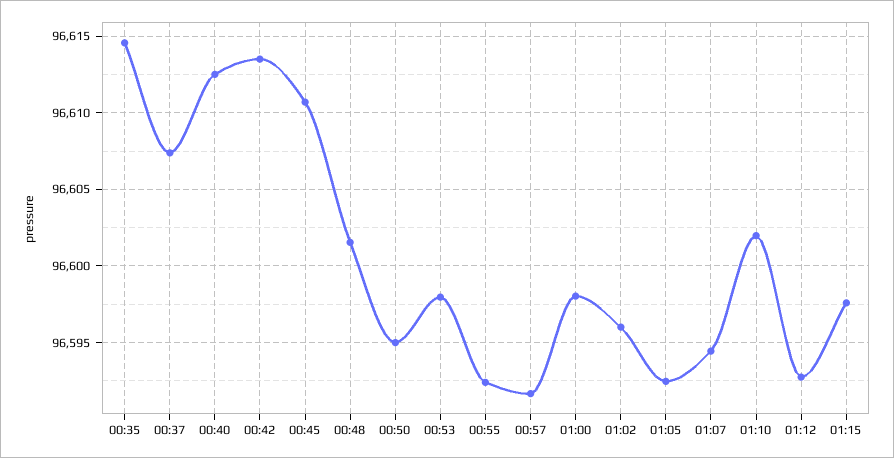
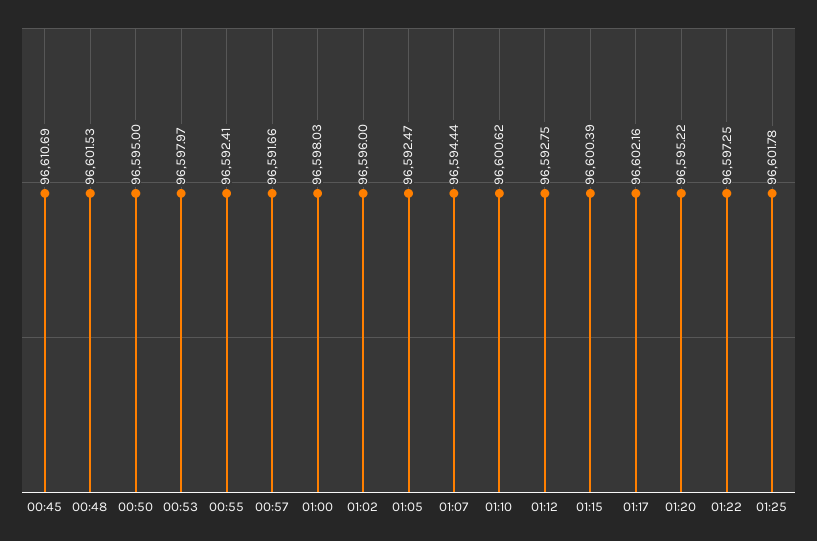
00:35: 96614.5 -> none
00:37: 96607.5 -> none
00:40: 96612.5 -> none
00:42: 96613.5 -> none
01:10: 96602 -> 96600.62
01:15: 96597.5 -> 96600.39
01:17: none -> 96602.16
01:20: none -> 96595.22
01:22: none -> 96597.25
01:25: none -> 96601.78

